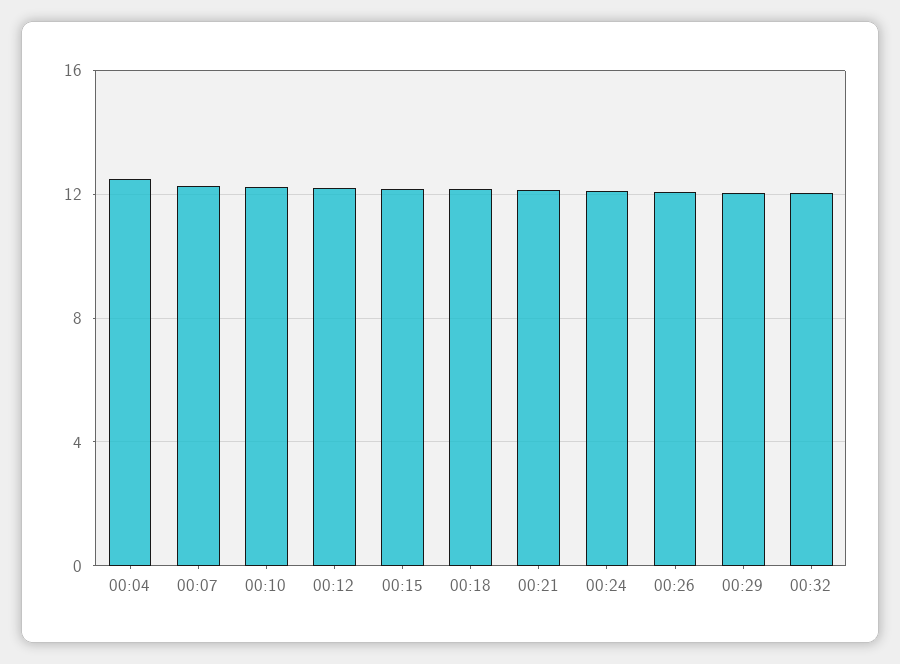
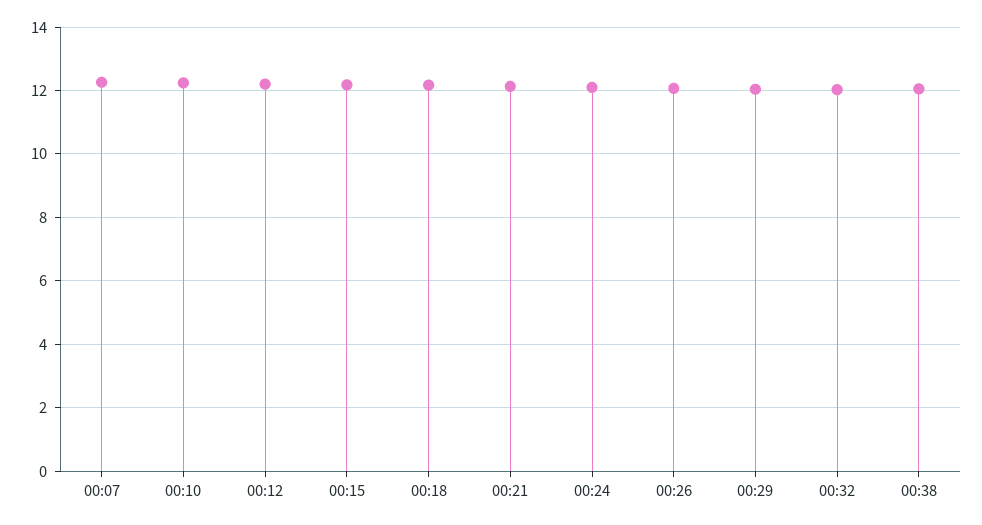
00:04: 12.5 -> none
00:38: none -> 12

